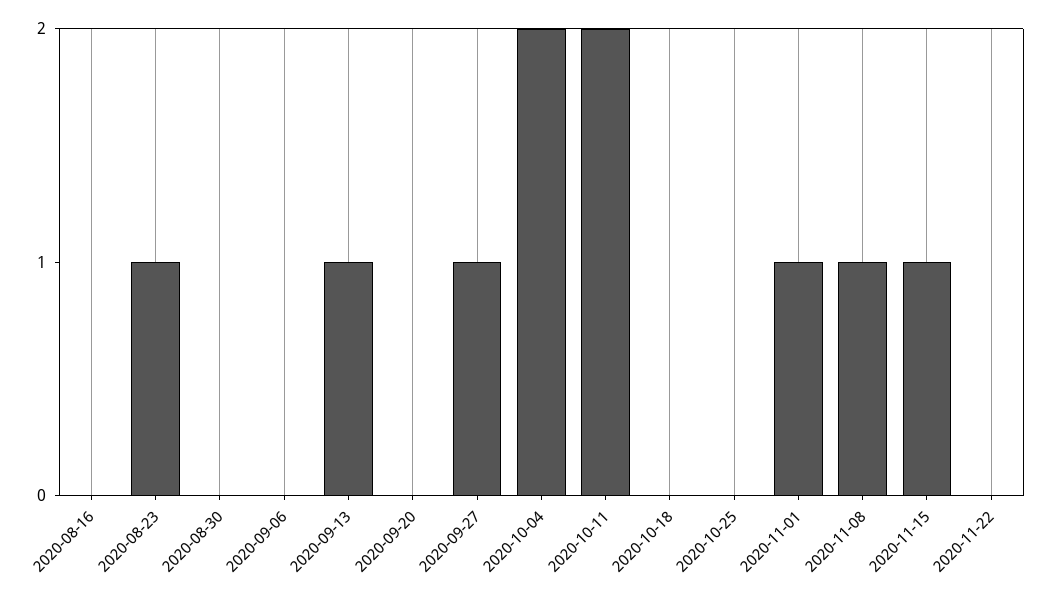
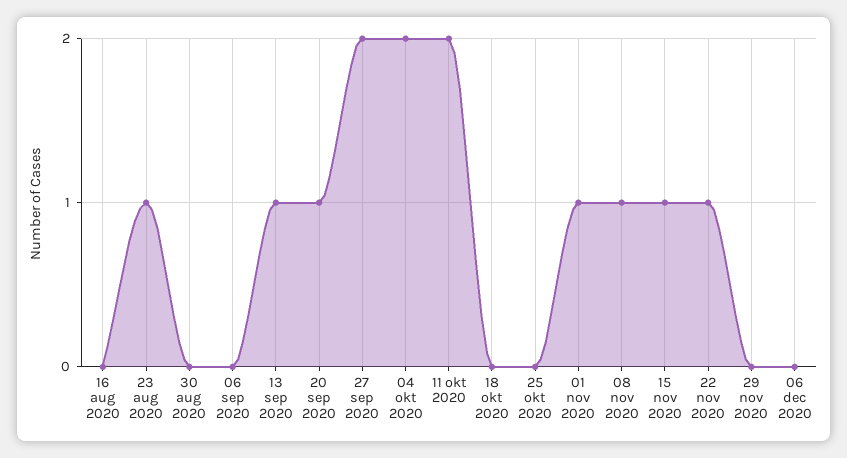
2020-09-20: 0 -> 1
2020-09-27: 1 -> 2
2020-11-22: 0 -> 1
29 nov 2020: none -> 0
06 dec 2020: none -> 0

